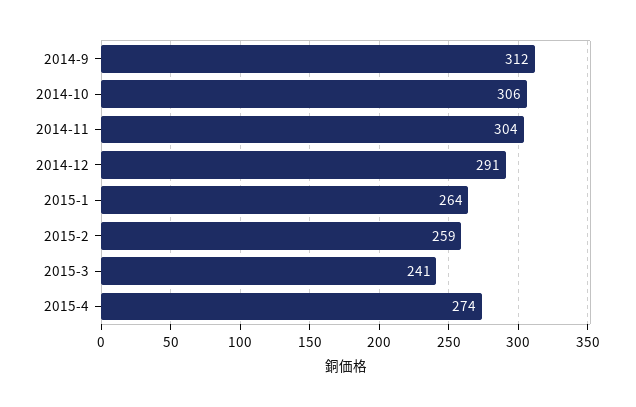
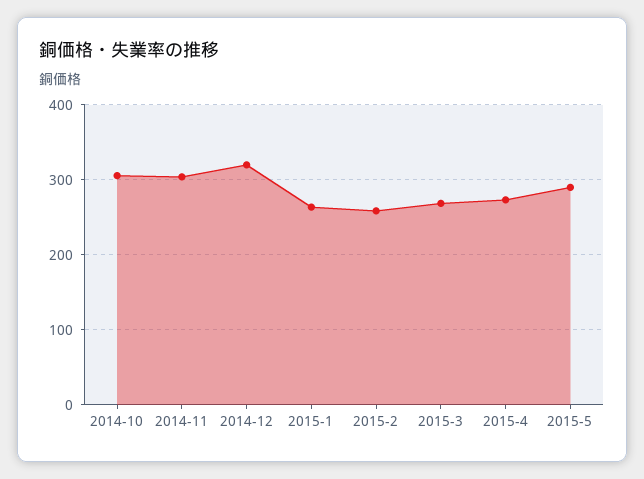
2014-9: 312 -> none
2014-12: 291 -> 320
2015-3: 241 -> 270
2015-5: none -> 290

